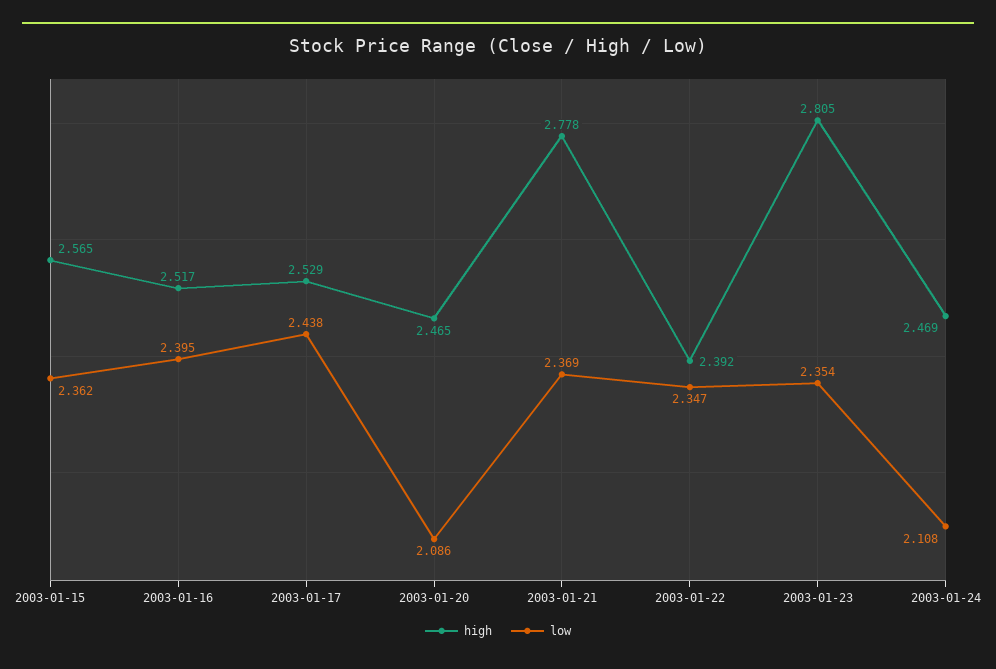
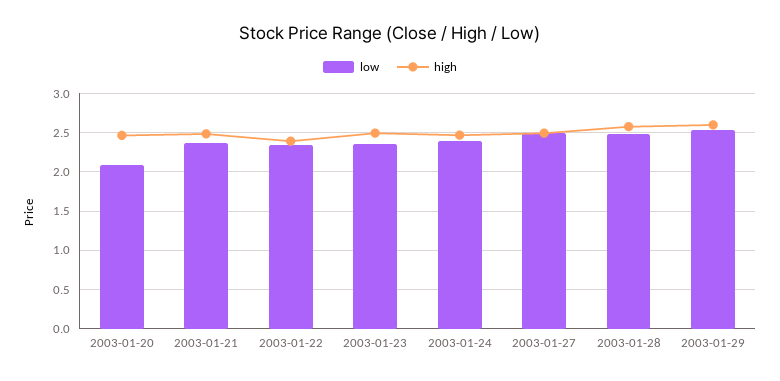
high, 2003-01-15: 2.565 -> none
low, 2003-01-15: 2.362 -> none
high, 2003-01-16: 2.517 -> none
low, 2003-01-16: 2.395 -> none
high, 2003-01-17: 2.529 -> none
low, 2003-01-17: 2.438 -> none
high, 2003-01-21: 2.778 -> 2.5
high, 2003-01-23: 2.805 -> 2.5
low, 2003-01-24: 2.108 -> 2.4
low, 2003-01-27: none -> 2.5
high, 2003-01-27: none -> 2.5
low, 2003-01-28: none -> 2.5
high, 2003-01-28: none -> 2.6
low, 2003-01-29: none -> 2.5
high, 2003-01-29: none -> 2.6

